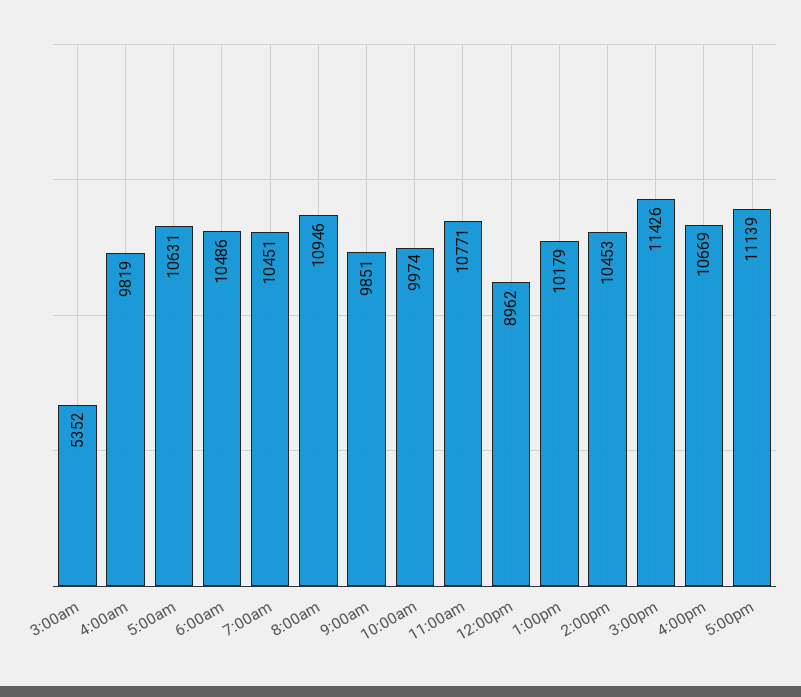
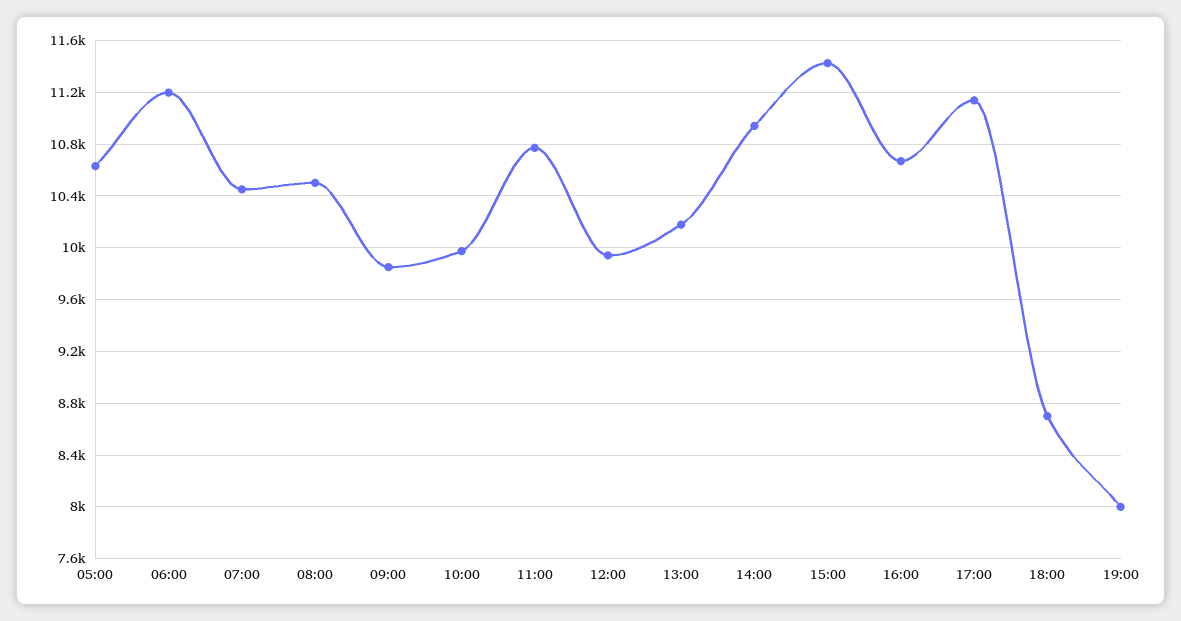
3:00am: 5352 -> none
4:00am: 9819 -> none
6:00am: 10486 -> 11200
8:00am: 10946 -> 10500
12:00pm: 8962 -> 9950
2:00pm: 10453 -> 10950
18:00: none -> 8700
19:00: none -> 8000

